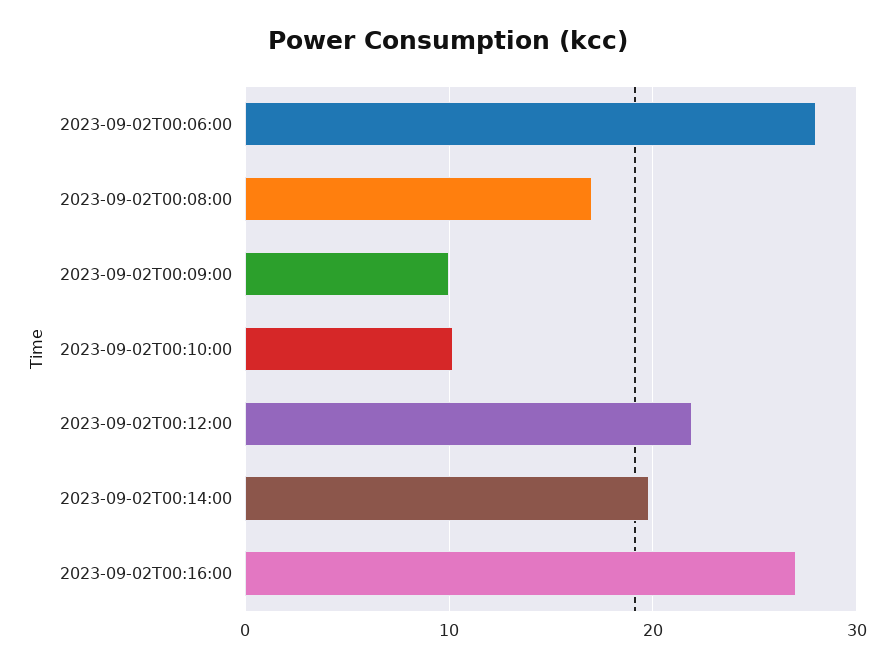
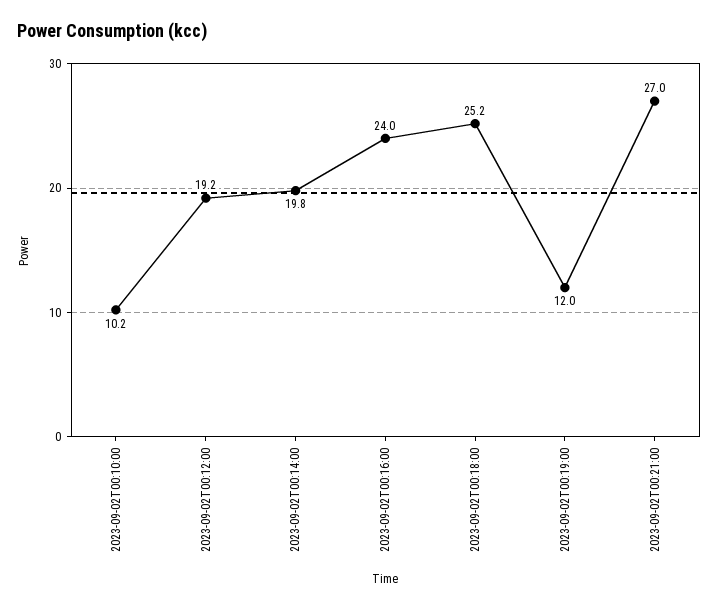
2023-09-02T00:06:00: 28 -> none
2023-09-02T00:08:00: 17 -> none
2023-09-02T00:09:00: 10 -> none
2023-09-02T00:12:00: 22 -> 19.2
2023-09-02T00:16:00: 27 -> 24
2023-09-02T00:18:00: none -> 25.2
2023-09-02T00:19:00: none -> 12
2023-09-02T00:21:00: none -> 27

